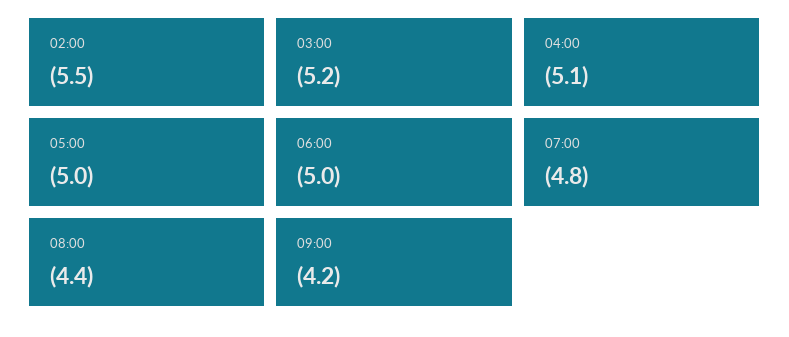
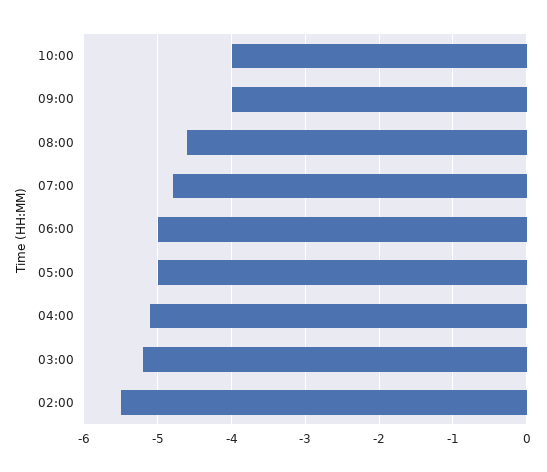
08:00: -4.4 -> -4.6
09:00: -4.2 -> -4
10:00: none -> -4

